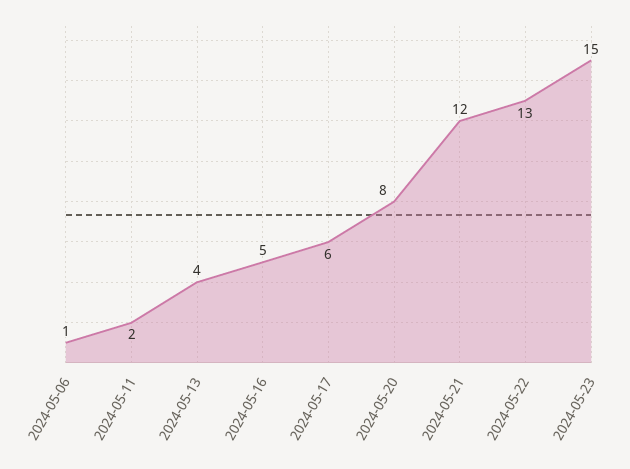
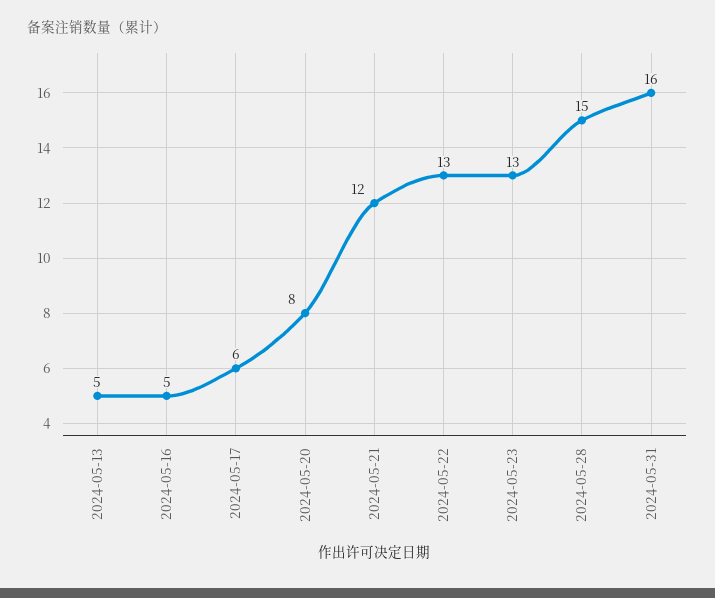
2024-05-06: 1 -> none
2024-05-11: 2 -> none
2024-05-13: 4 -> 5
2024-05-23: 15 -> 13
2024-05-28: none -> 15
2024-05-31: none -> 16

